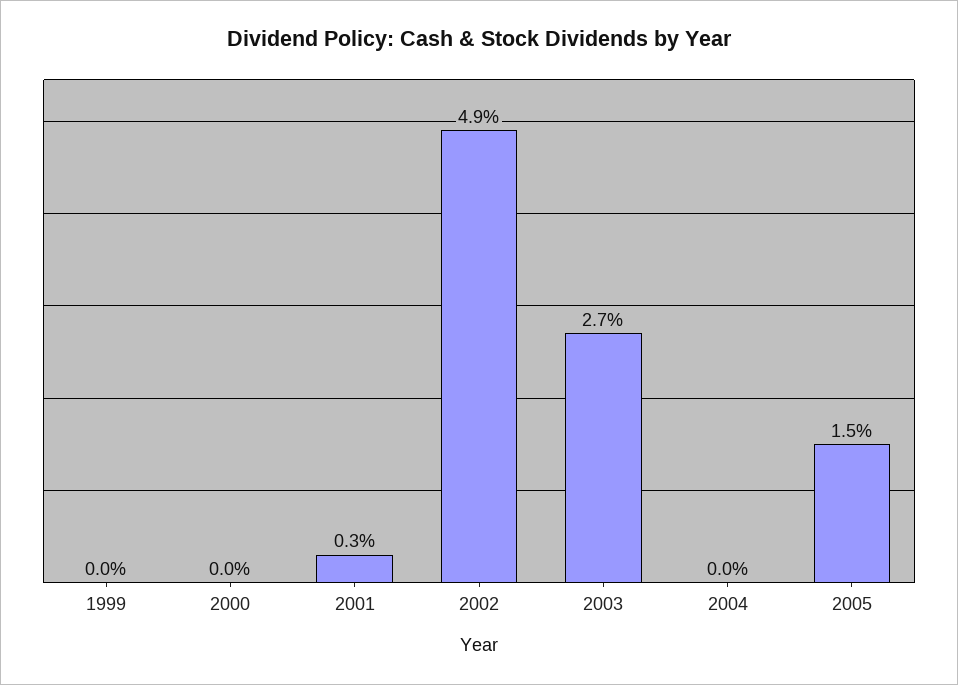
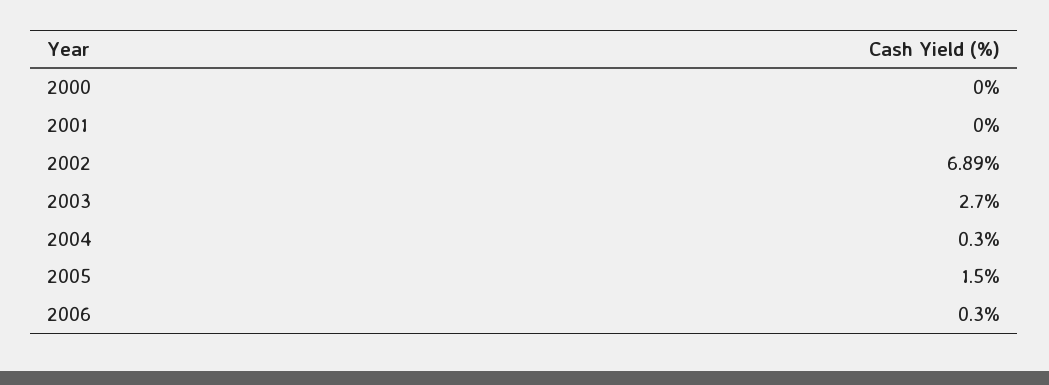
1999: 0 -> none
2001: 0.3 -> 0
2002: 4.9 -> 6.89
2004: 0 -> 0.3
2006: none -> 0.3

